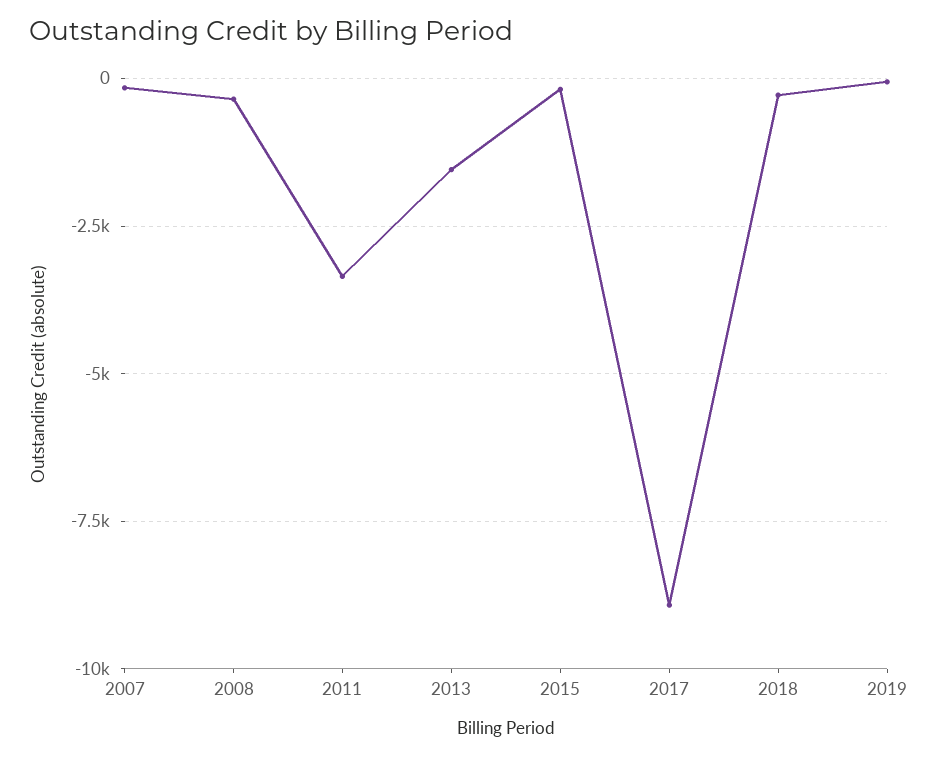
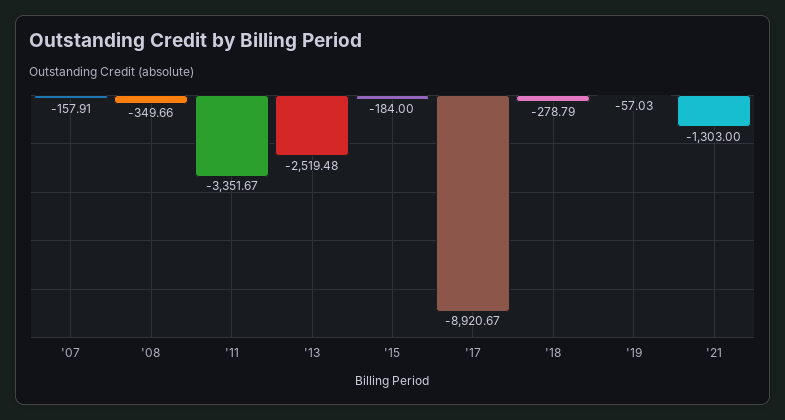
2013: -1500 -> -2519.48
'21: none -> -1303

